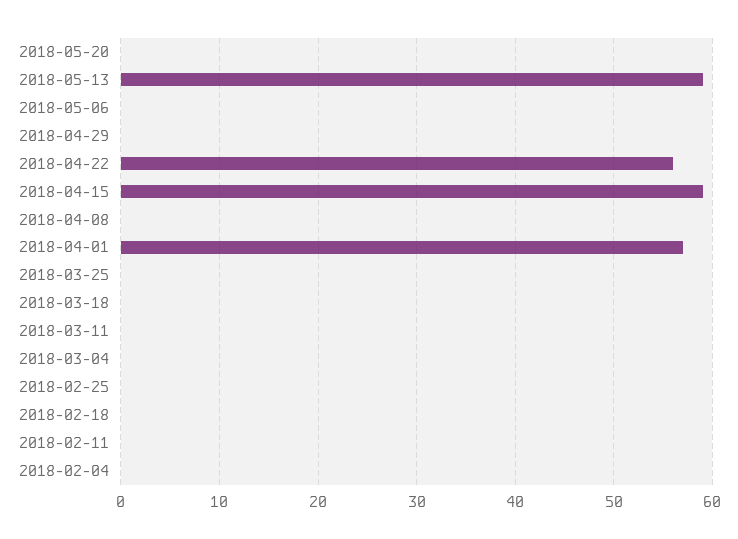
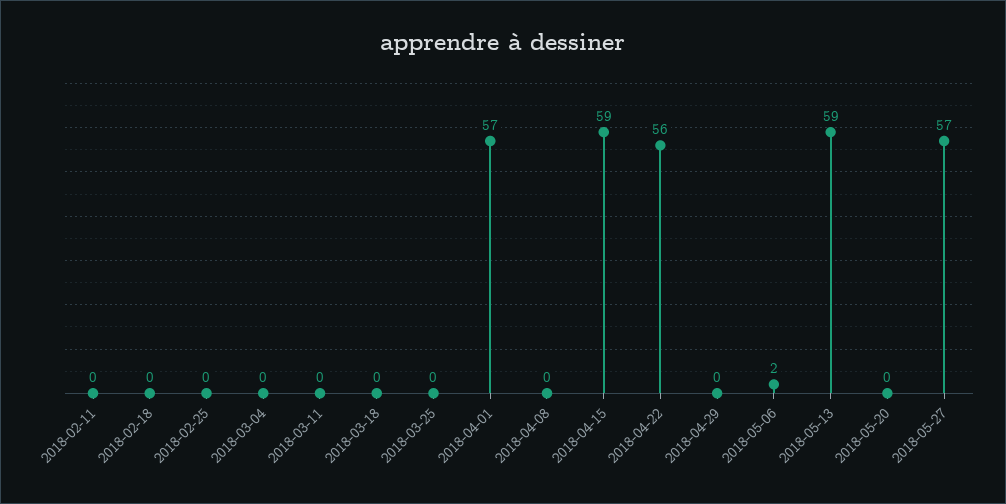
2018-05-06: 0 -> 2
2018-02-04: 0 -> none
2018-05-27: none -> 57

